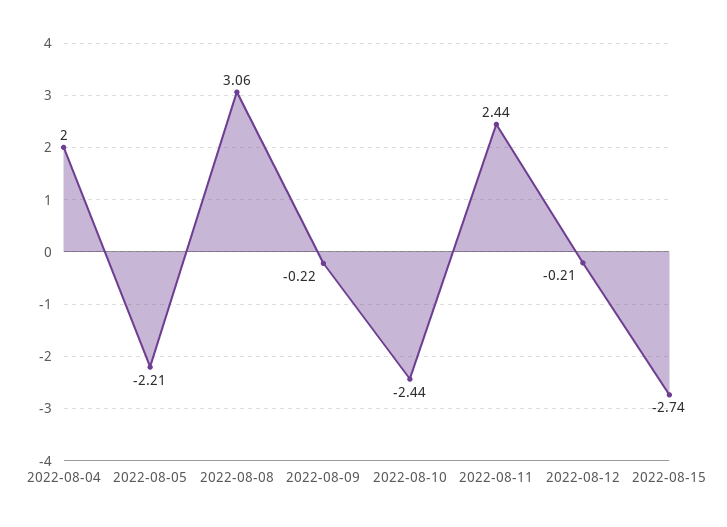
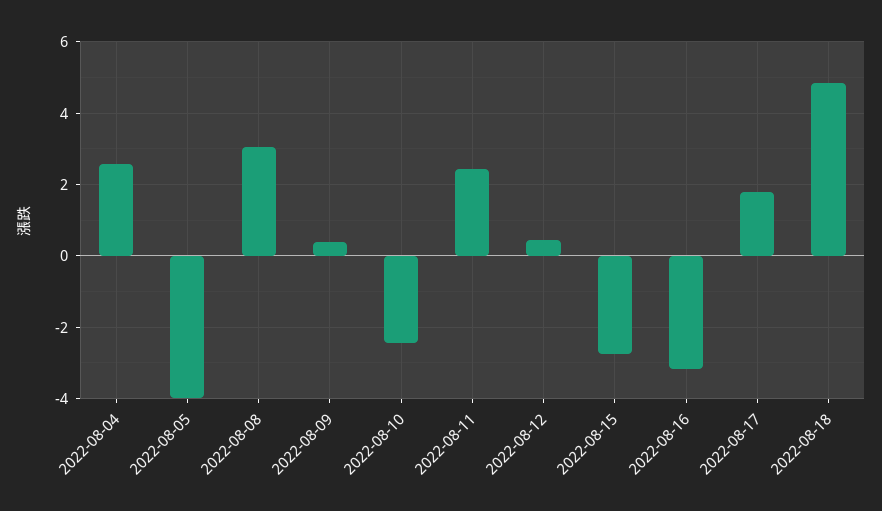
2022-08-04: 2 -> 2.6
2022-08-05: -2.21 -> -4
2022-08-09: -0.22 -> 0.4
2022-08-12: -0.21 -> 0.4
2022-08-16: none -> -3.2
2022-08-17: none -> 1.8
2022-08-18: none -> 4.8

